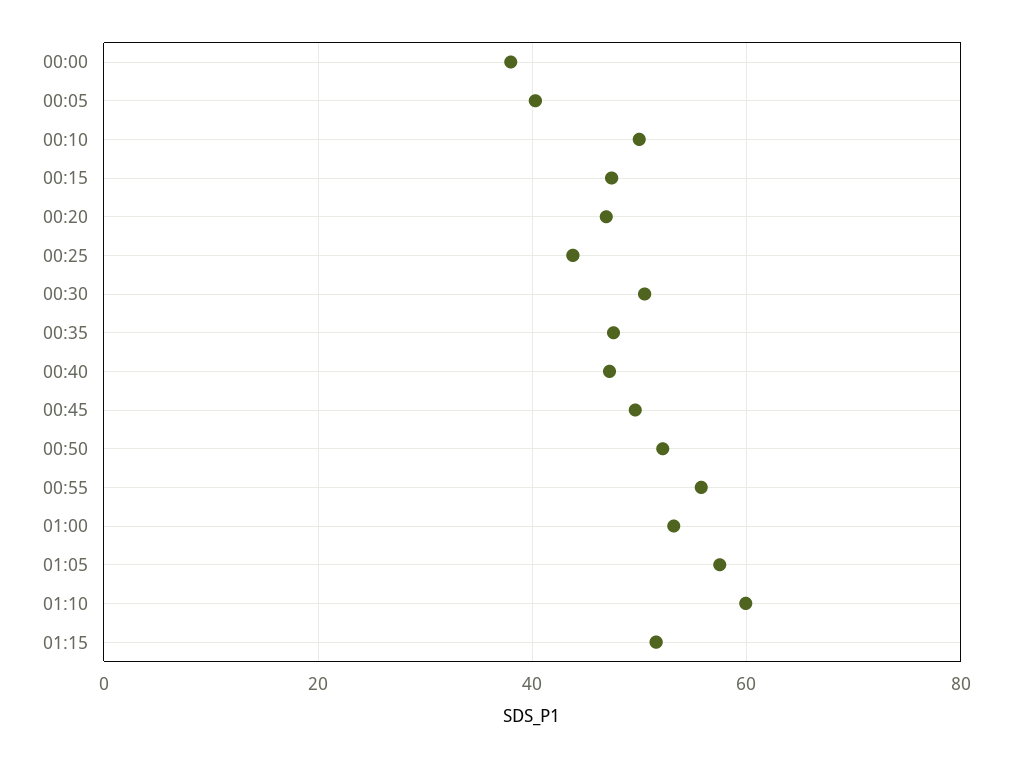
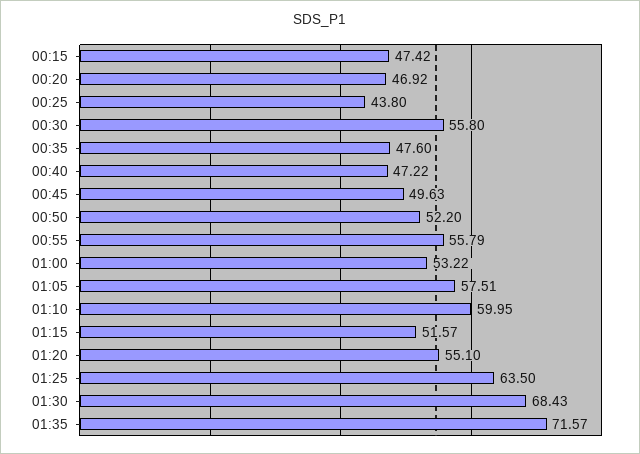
00:00: 38 -> none
00:05: 40 -> none
00:10: 50 -> none
00:30: 50 -> 55.8
01:20: none -> 55.1
01:25: none -> 63.5
01:30: none -> 68.43
01:35: none -> 71.57

